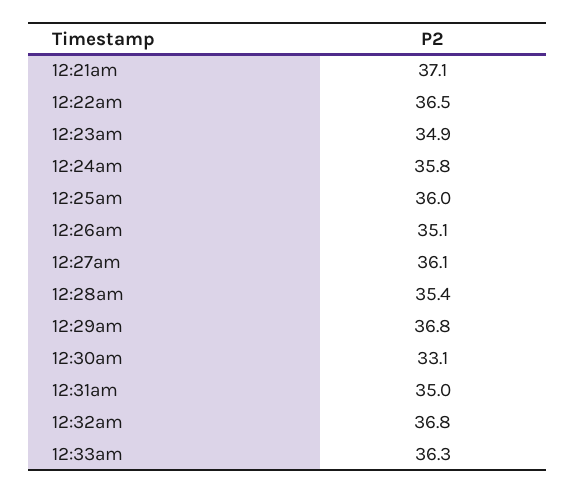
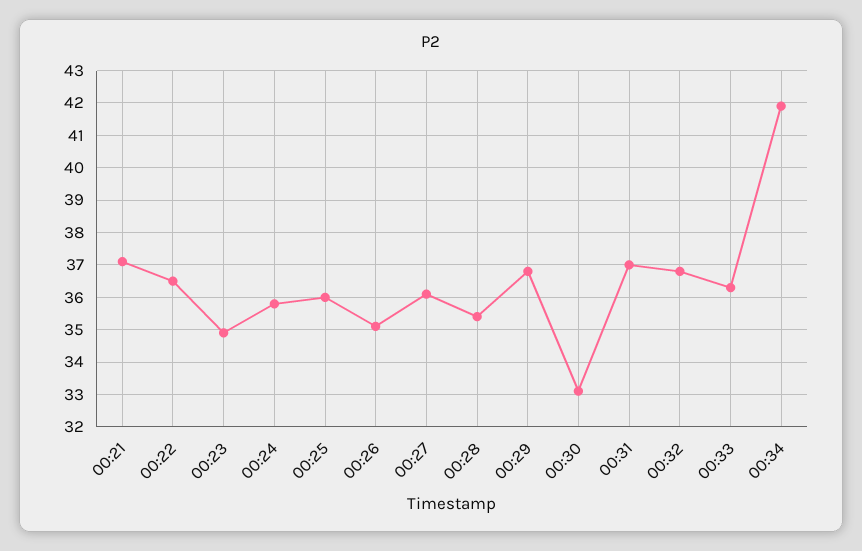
12:31am: 35 -> 37
00:34: none -> 42

